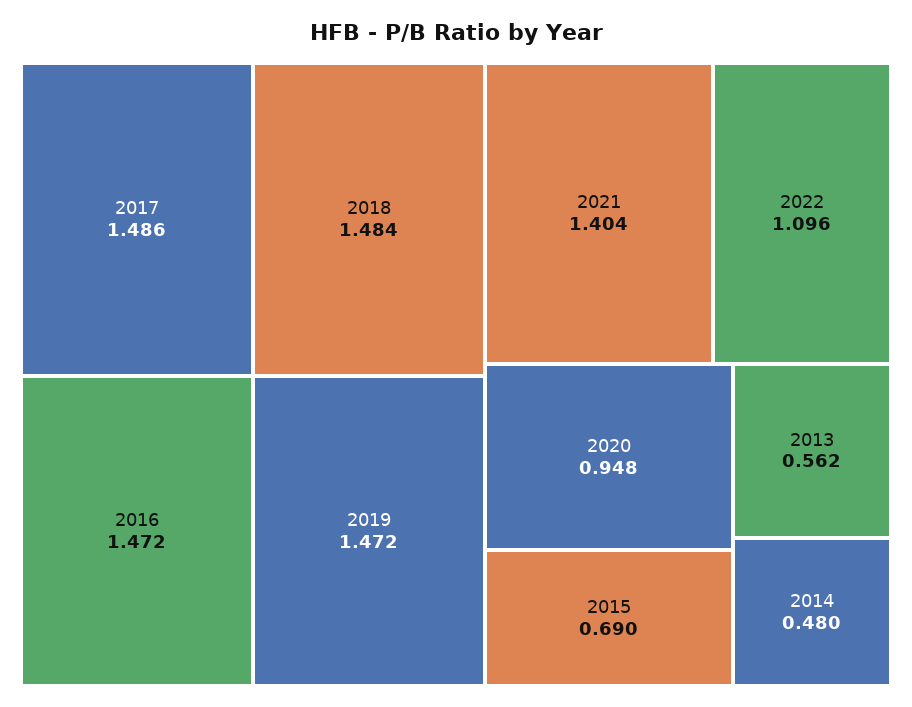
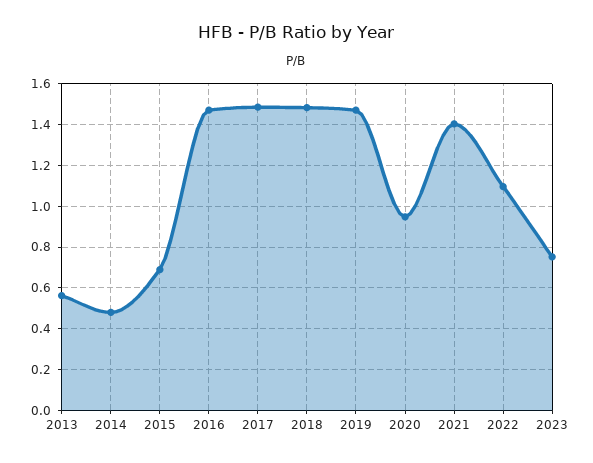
2023: none -> 0.75

